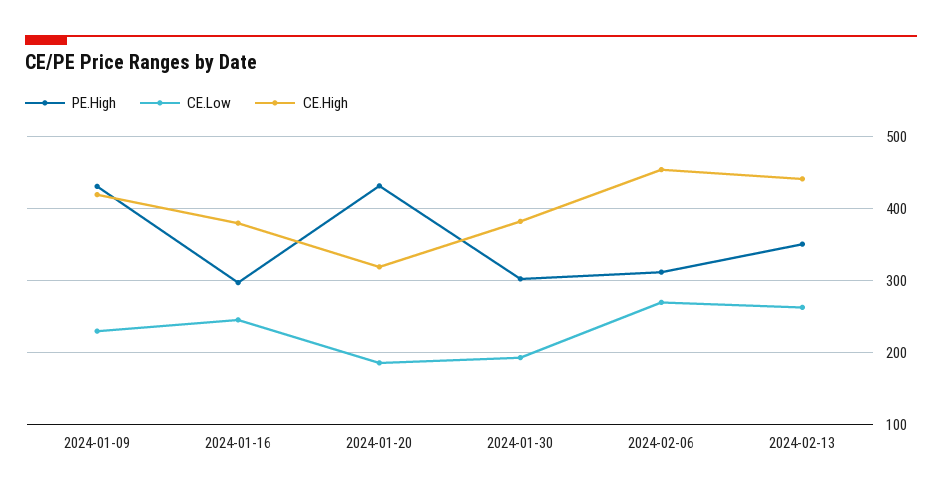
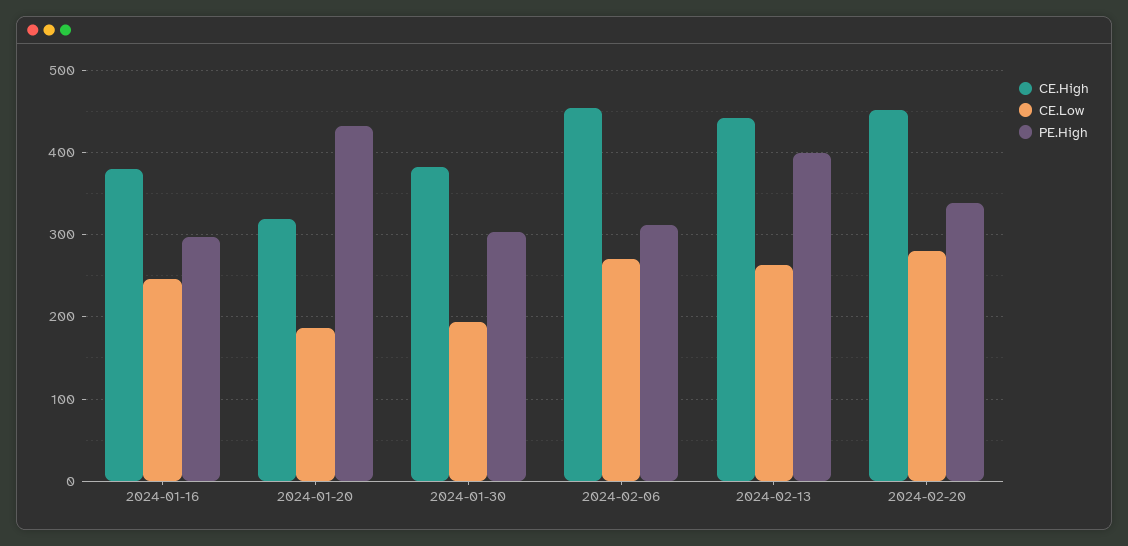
PE.High, 2024-01-09: 430 -> none
CE.Low, 2024-01-09: 230 -> none
CE.High, 2024-01-09: 420 -> none
PE.High, 2024-02-13: 350 -> 400
CE.High, 2024-02-20: none -> 450
CE.Low, 2024-02-20: none -> 280
PE.High, 2024-02-20: none -> 340

